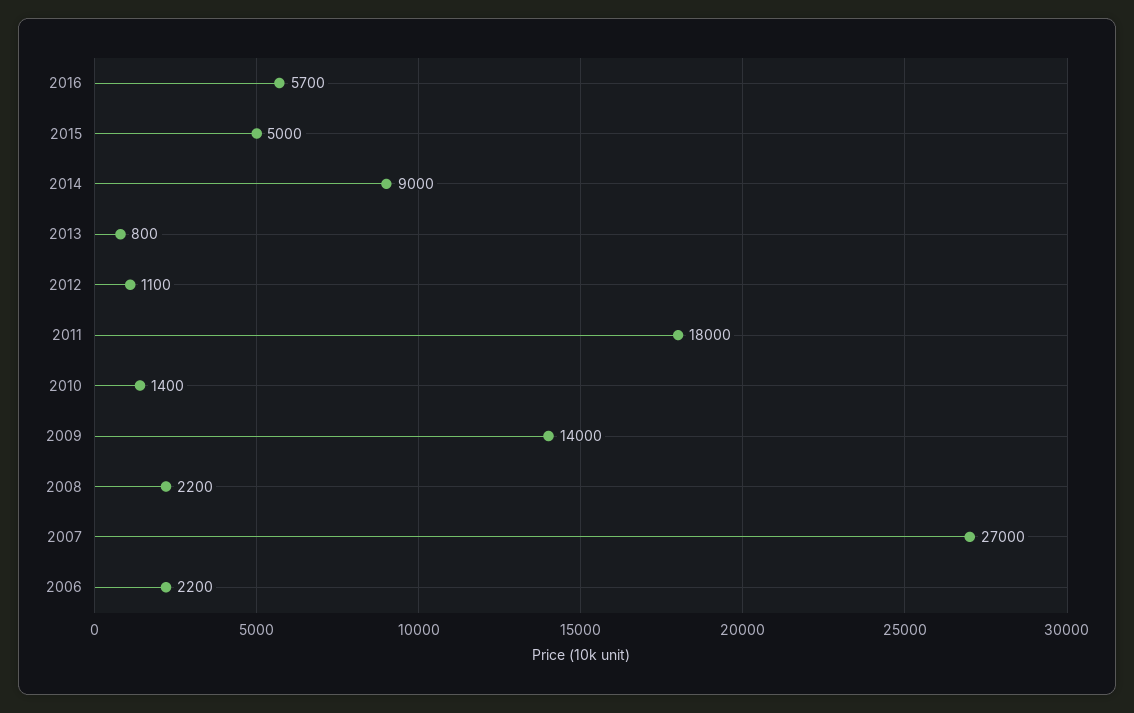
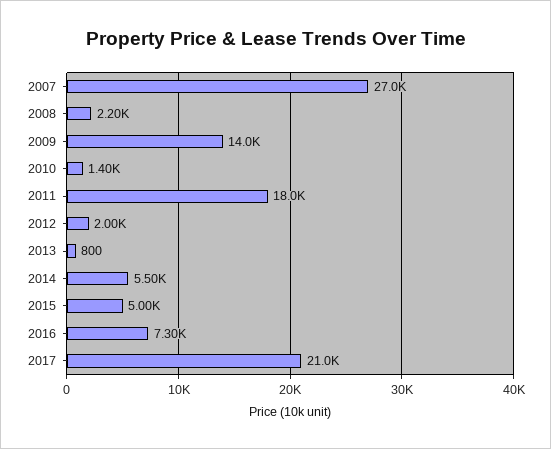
2016: 5700 -> 7300
2014: 9000 -> 5500
2012: 1100 -> 2000
2006: 2200 -> none
2017: none -> 21000

